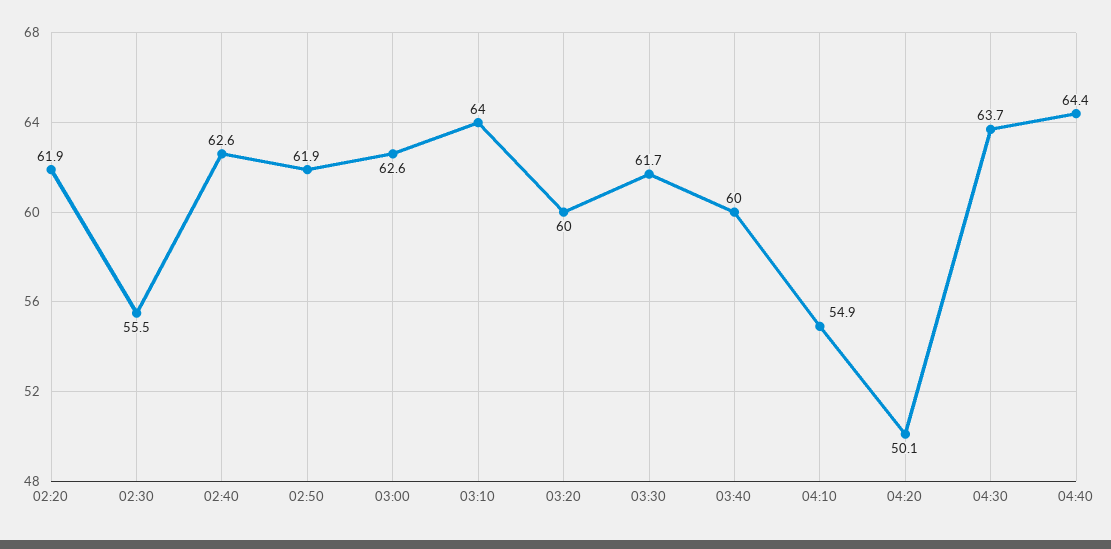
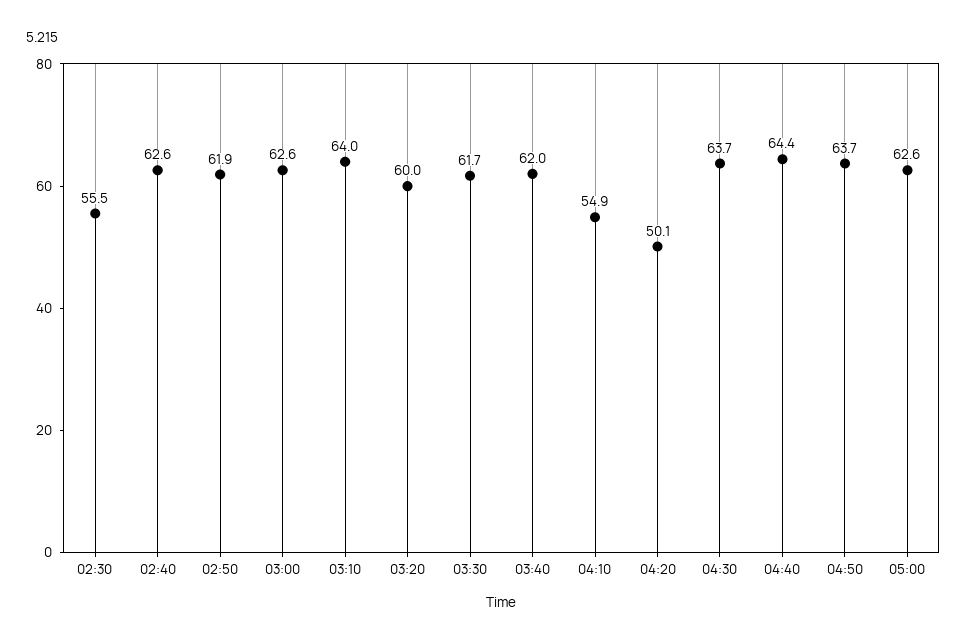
02:20: 61.9 -> none
03:40: 60 -> 62
04:50: none -> 63.7
05:00: none -> 62.6

